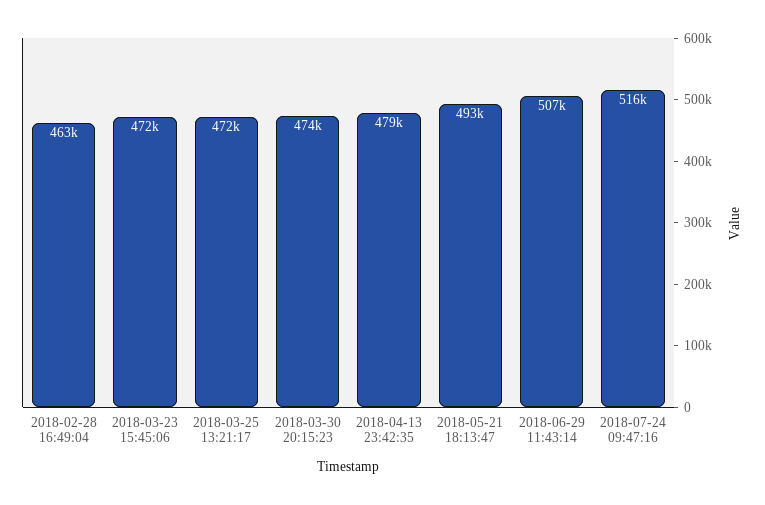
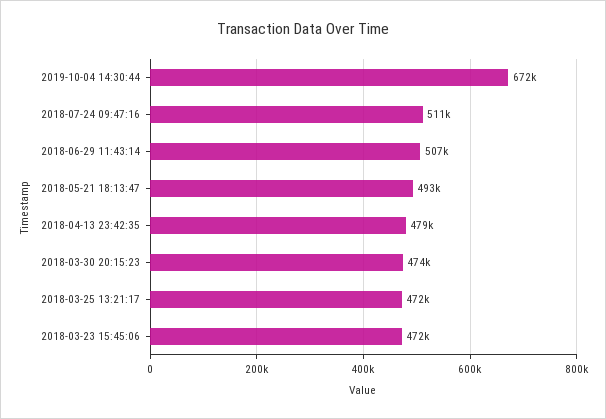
2018-02-28 16:49:04: 463000 -> none
2018-07-24 09:47:16: 516000 -> 511000
2019-10-04 14:30:44: none -> 672000

